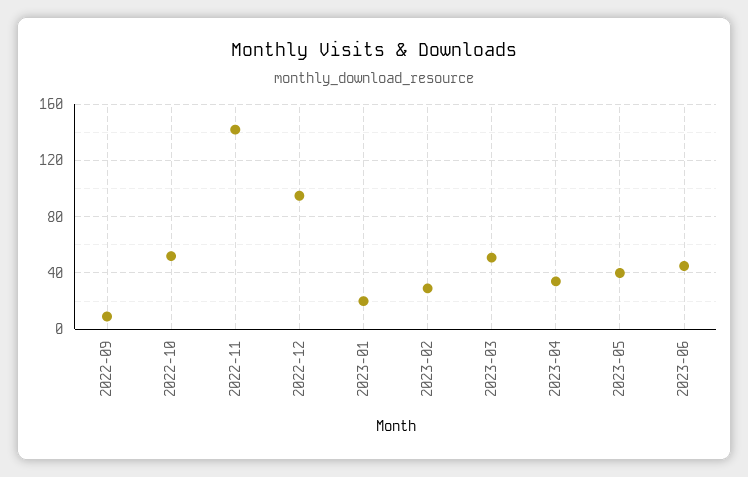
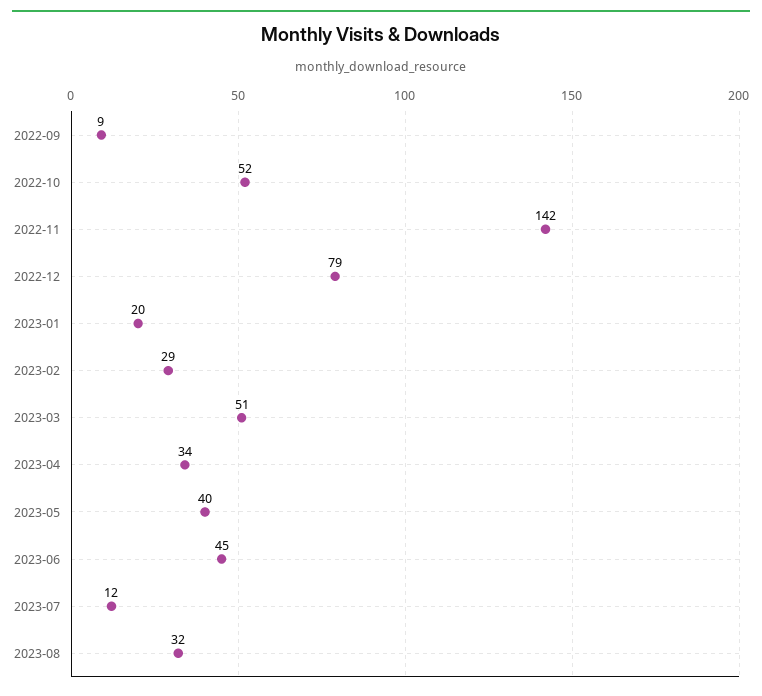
2022-12: 95 -> 79
2023-07: none -> 12
2023-08: none -> 32

